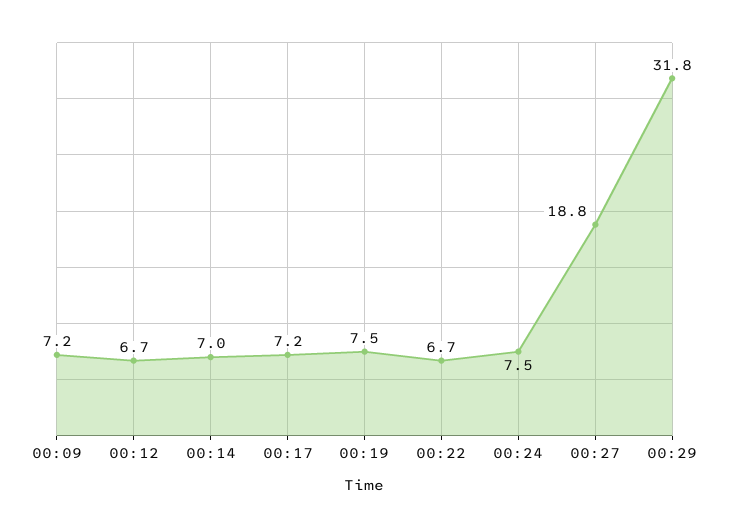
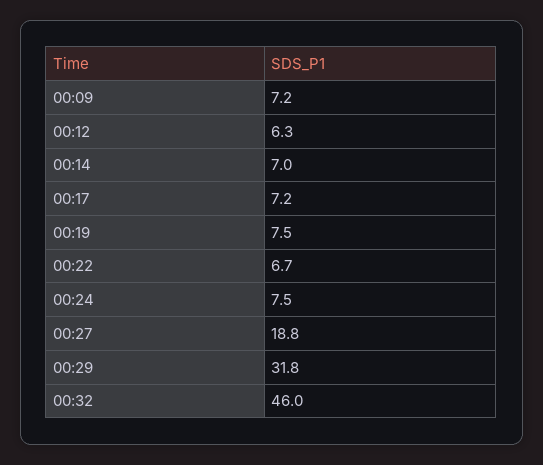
00:12: 6.7 -> 6.3
00:32: none -> 46

